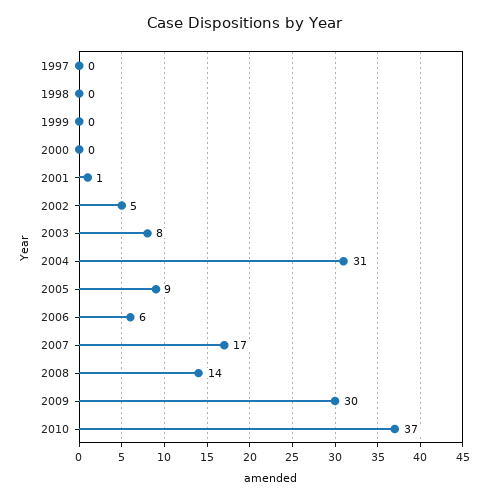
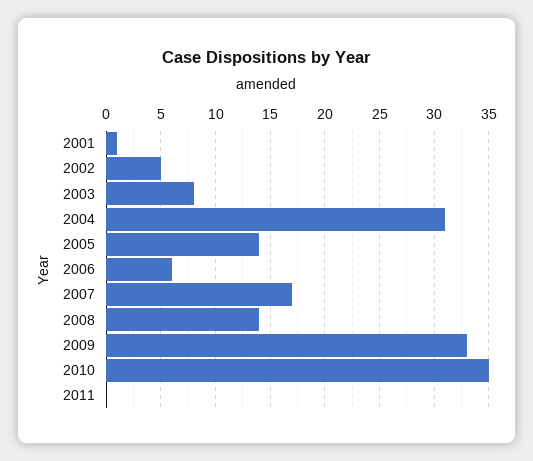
1997: 0 -> none
1998: 0 -> none
1999: 0 -> none
2000: 0 -> none
2005: 9 -> 14
2009: 30 -> 33
2010: 37 -> 35
2011: none -> 0

